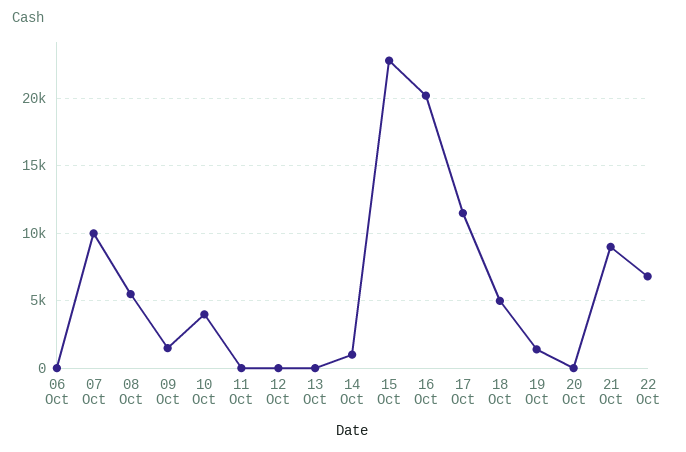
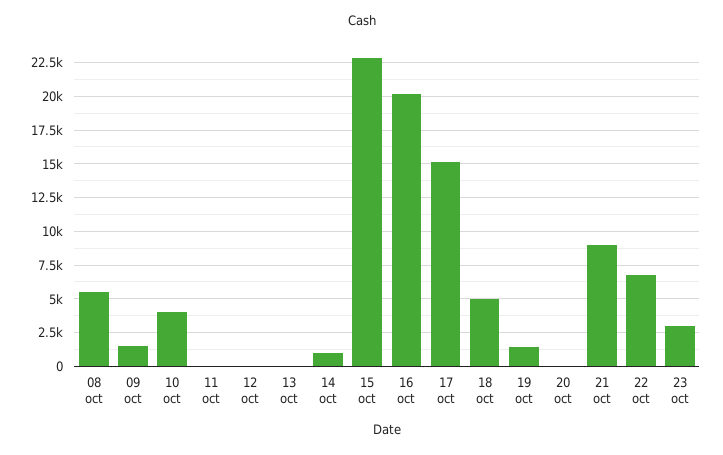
06 Oct: 0 -> none
07 Oct: 10000 -> none
17 Oct: 11500 -> 15000
23 oct: none -> 3000

